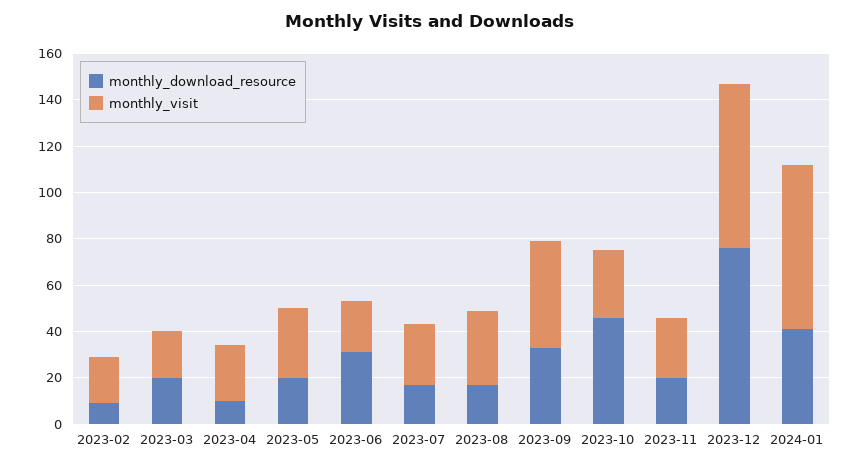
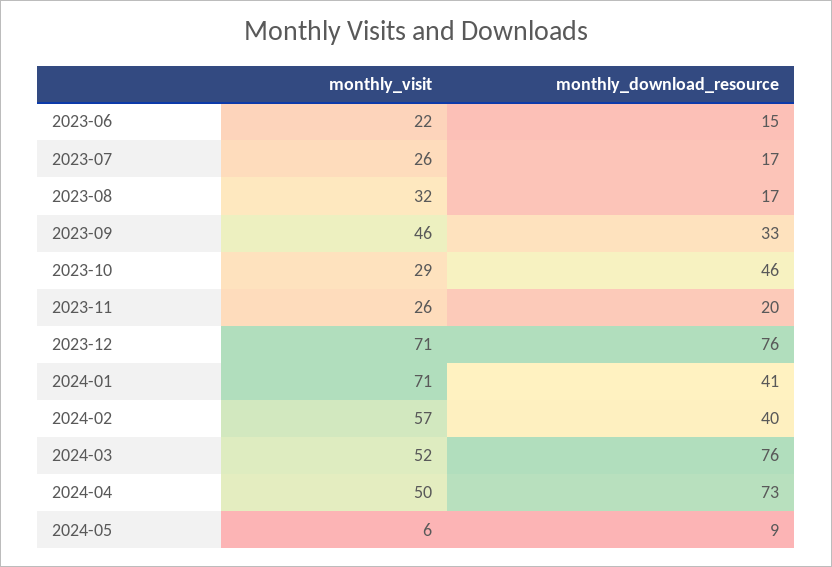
monthly_download_resource, 2023-02: 10 -> none
monthly_visit, 2023-02: 20 -> none
monthly_download_resource, 2023-03: 20 -> none
monthly_visit, 2023-03: 20 -> none
monthly_download_resource, 2023-04: 10 -> none
monthly_visit, 2023-04: 25 -> none
monthly_download_resource, 2023-05: 20 -> none
monthly_visit, 2023-05: 30 -> none
monthly_download_resource, 2023-06: 30 -> 15
monthly_visit, 2024-02: none -> 57
monthly_download_resource, 2024-02: none -> 40
monthly_visit, 2024-03: none -> 52
monthly_download_resource, 2024-03: none -> 76
monthly_visit, 2024-04: none -> 50
monthly_download_resource, 2024-04: none -> 73
monthly_visit, 2024-05: none -> 6
monthly_download_resource, 2024-05: none -> 9

